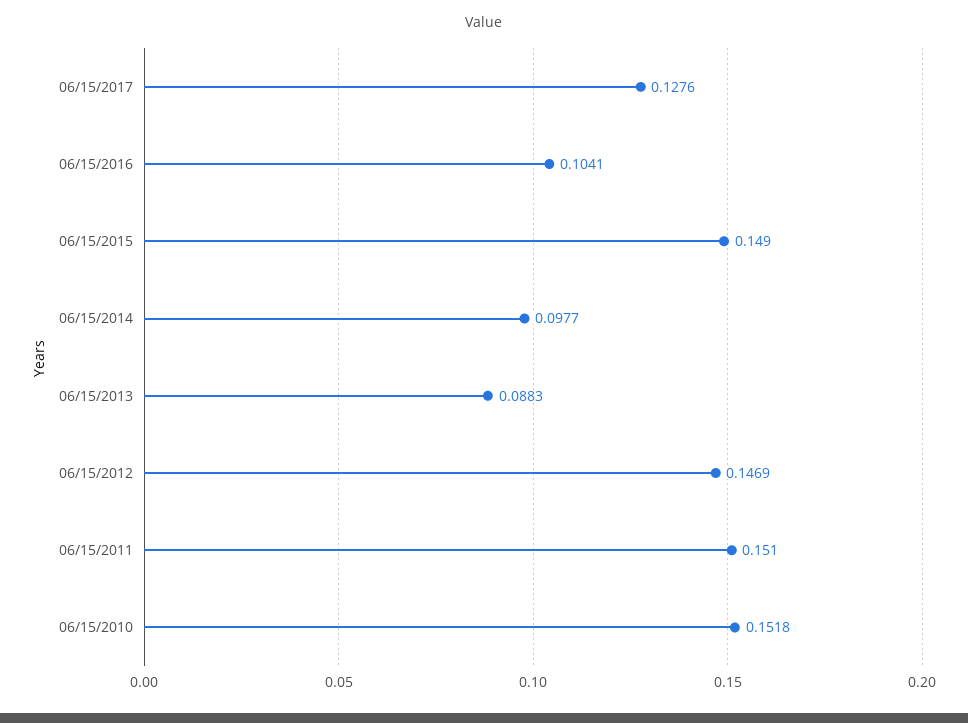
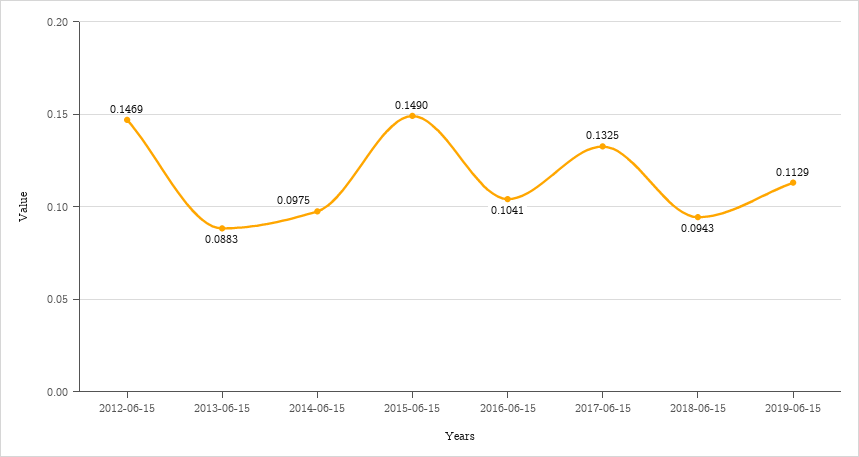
06/15/2017: 0.1276 -> 0.1325
06/15/2014: 0.0977 -> 0.0975
06/15/2011: 0.151 -> none
06/15/2010: 0.1518 -> none
2018-06-15: none -> 0.0943
2019-06-15: none -> 0.1129

